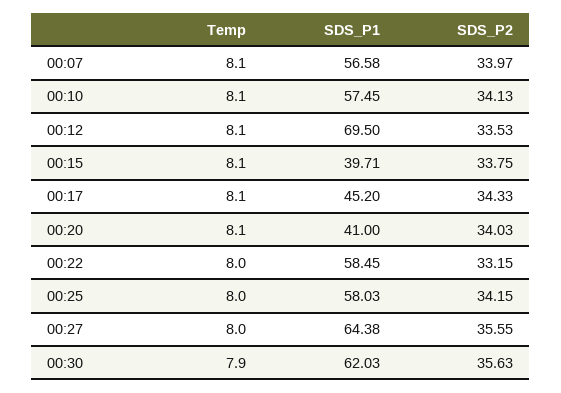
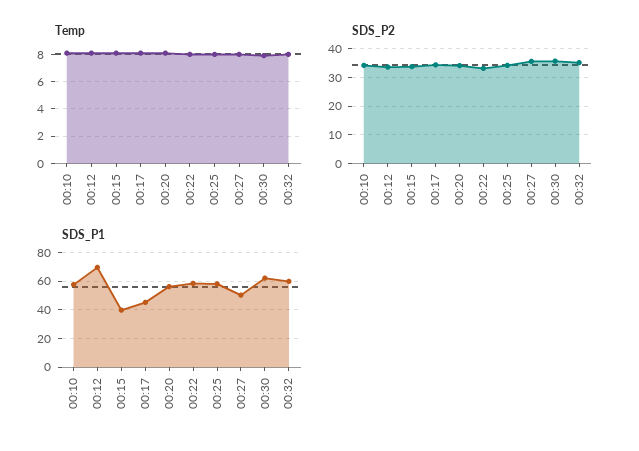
Temp, 00:07: 8.1 -> none
SDS_P1, 00:07: 56.58 -> none
SDS_P2, 00:07: 33.97 -> none
SDS_P1, 00:20: 41 -> 55
SDS_P1, 00:27: 64.38 -> 50
Temp, 00:32: none -> 8
SDS_P2, 00:32: none -> 35
SDS_P1, 00:32: none -> 60

